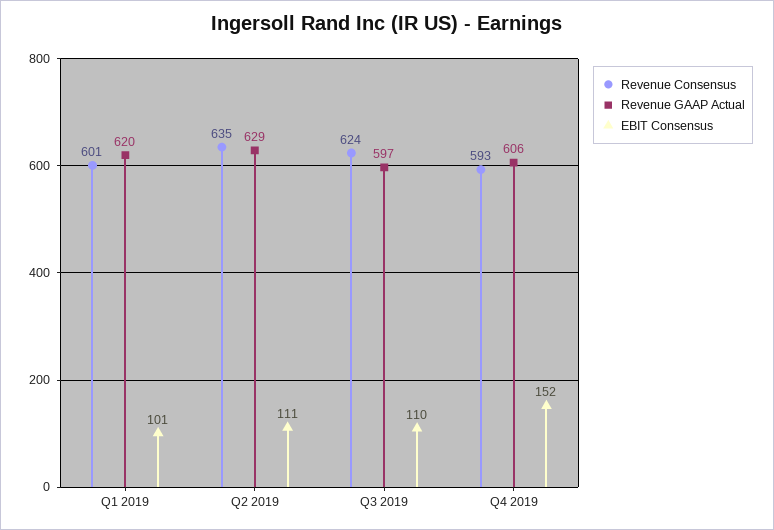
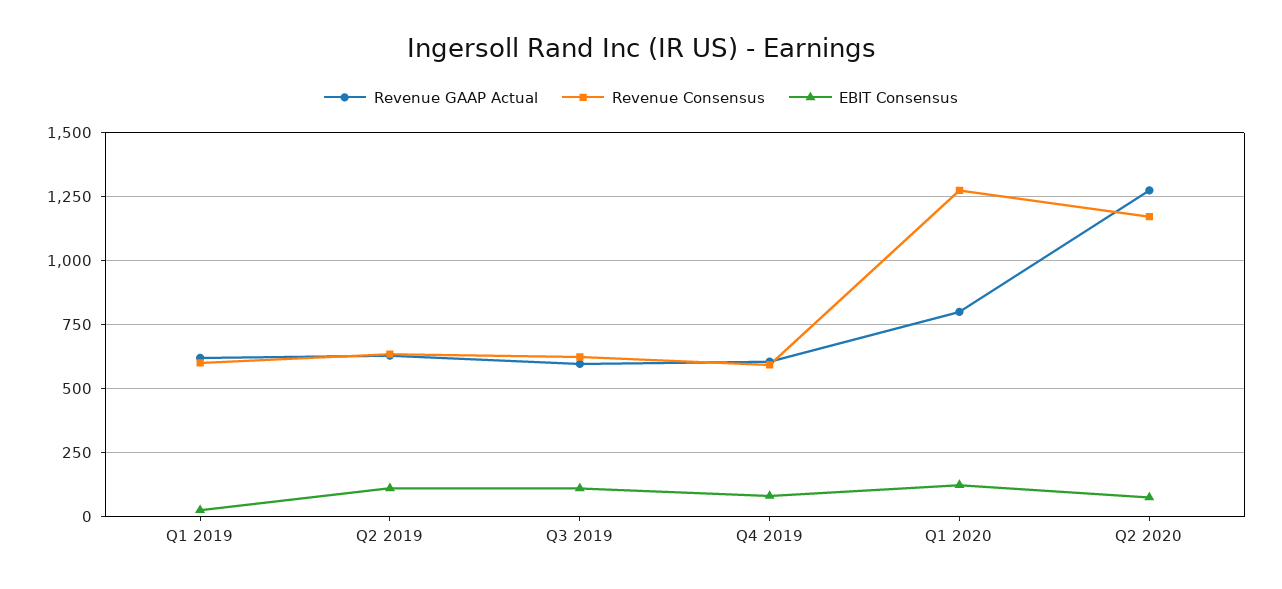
EBIT Consensus, Q1 2019: 101 -> 25
EBIT Consensus, Q4 2019: 152 -> 75
Revenue GAAP Actual, Q1 2020: none -> 800
Revenue Consensus, Q1 2020: none -> 1275
EBIT Consensus, Q1 2020: none -> 125
Revenue GAAP Actual, Q2 2020: none -> 1275
Revenue Consensus, Q2 2020: none -> 1175
EBIT Consensus, Q2 2020: none -> 75

